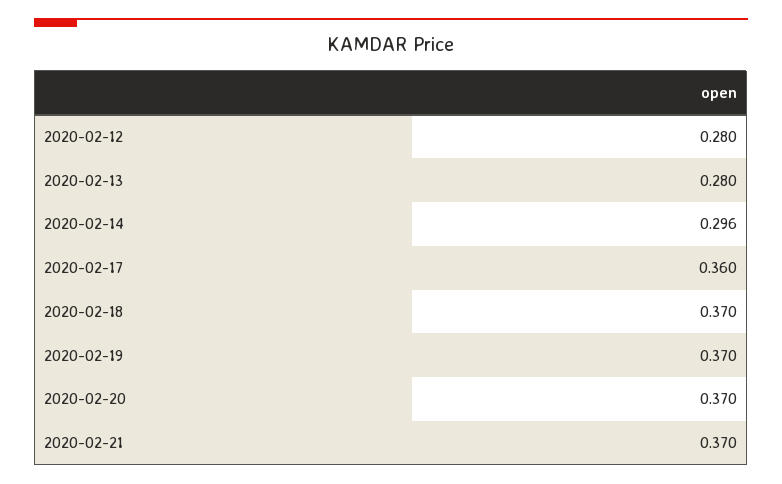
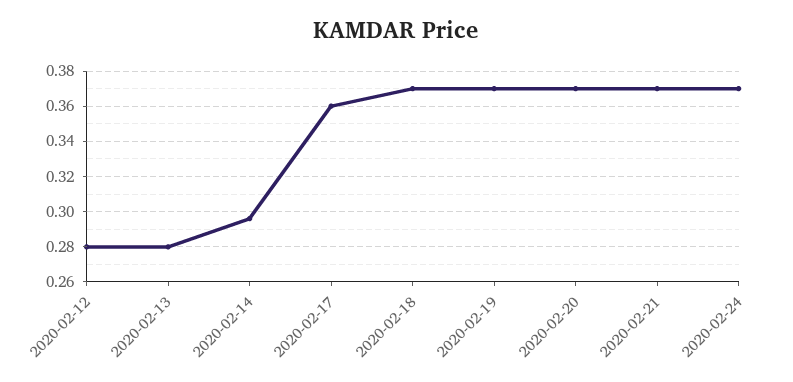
2020-02-24: none -> 0.37

